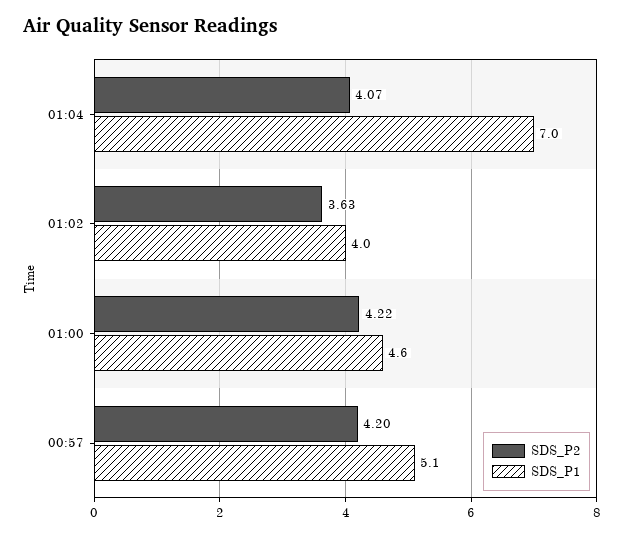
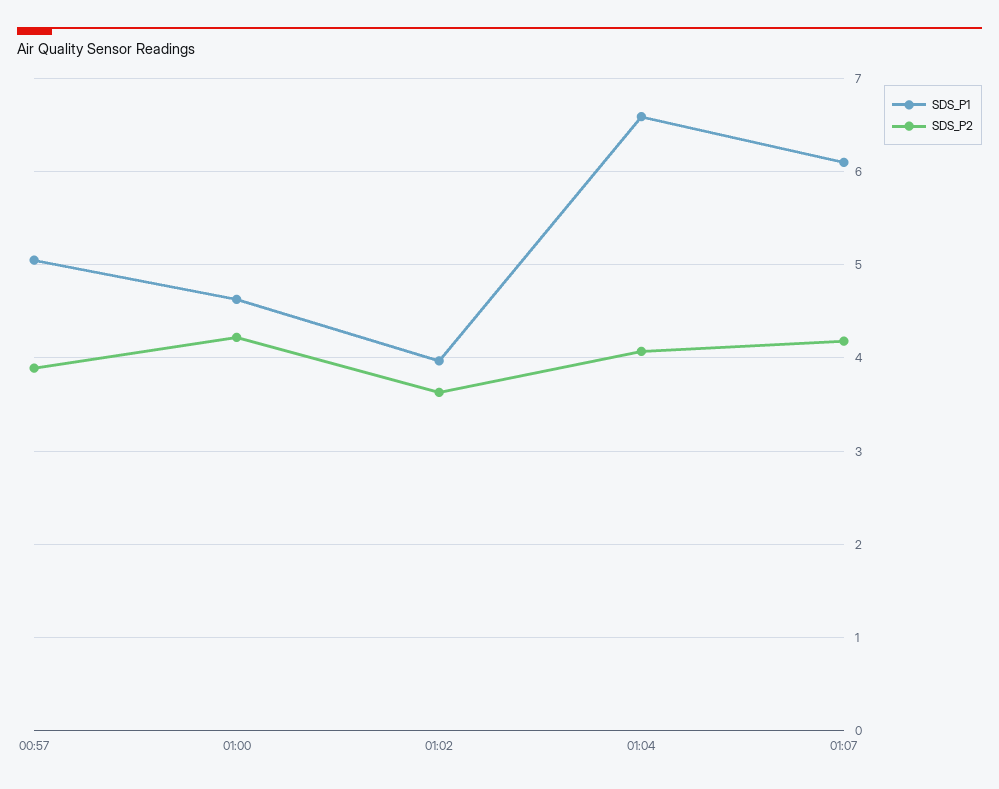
SDS_P1, 01:04: 7 -> 6.6
SDS_P2, 00:57: 4.2 -> 3.9
SDS_P1, 01:07: none -> 6.1
SDS_P2, 01:07: none -> 4.2

